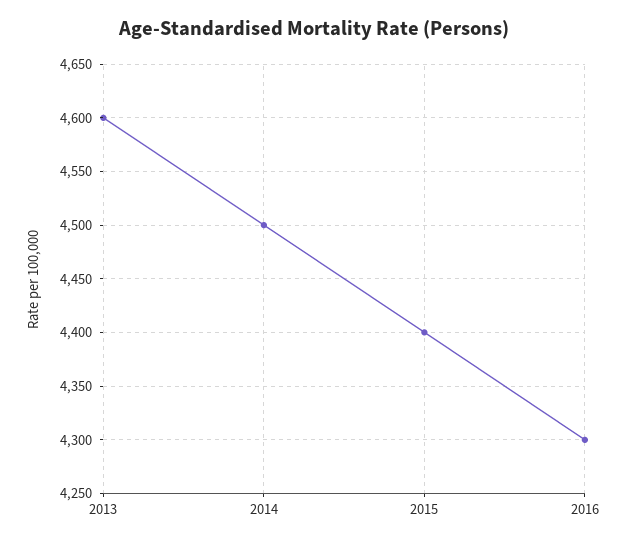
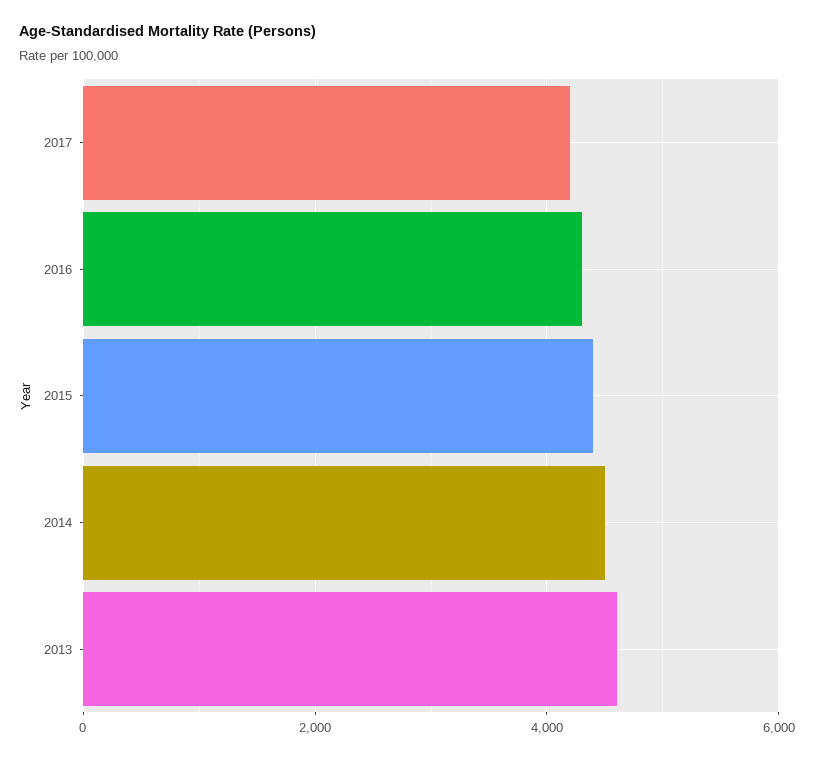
2017: none -> 4200

